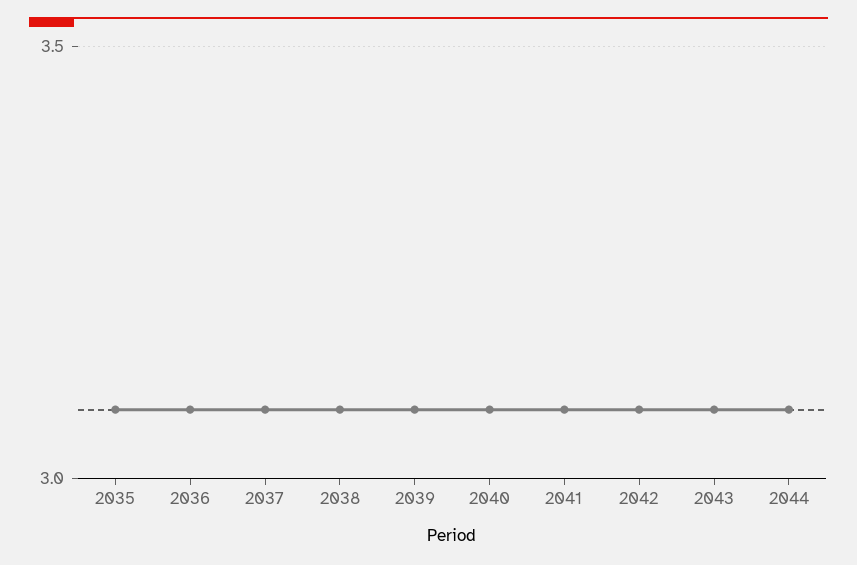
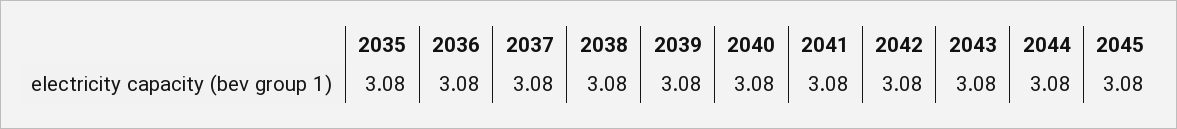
2045: none -> 3.08

